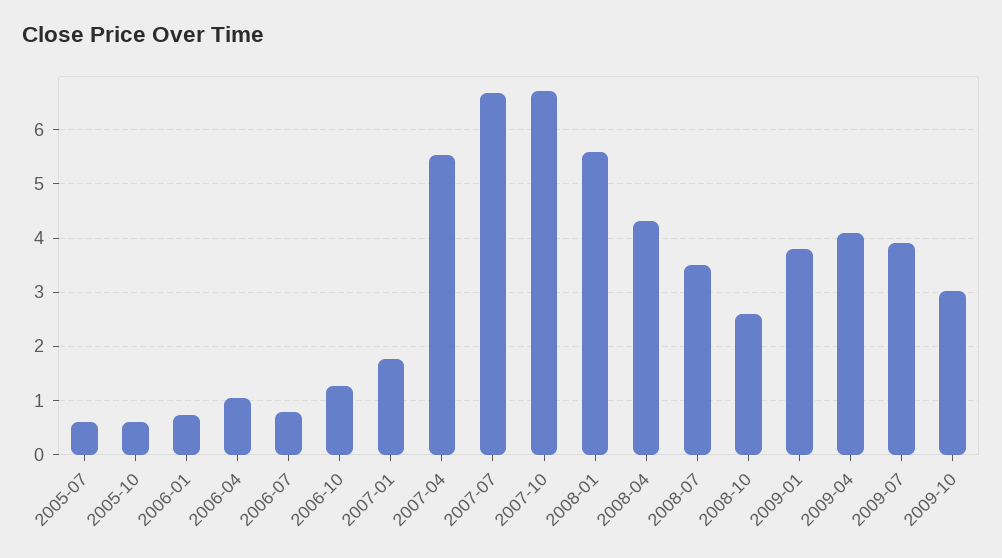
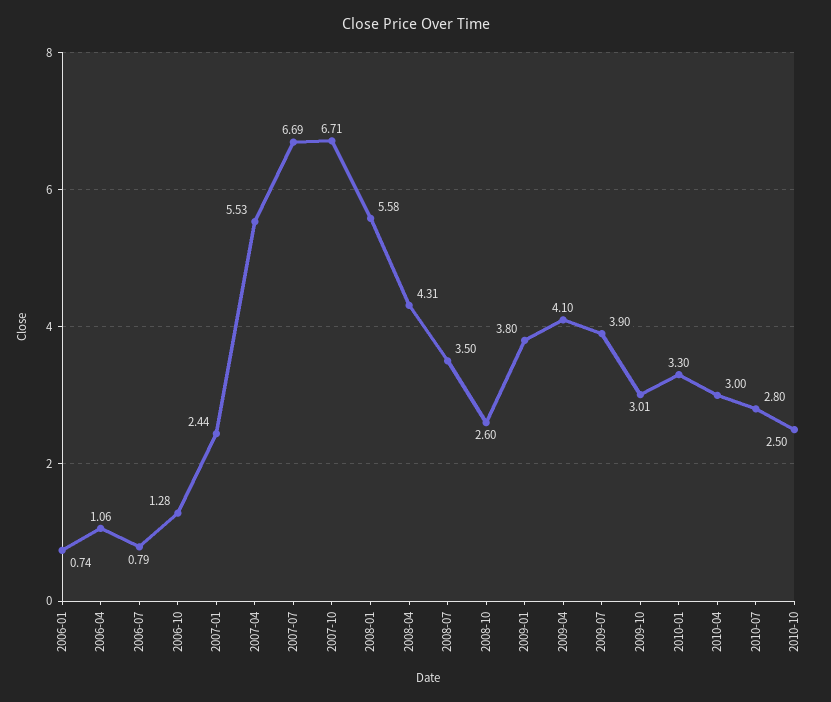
2005-07: 0.6 -> none
2005-10: 0.6 -> none
2007-01: 1.8 -> 2.44
2010-01: none -> 3.3
2010-04: none -> 3
2010-07: none -> 2.8
2010-10: none -> 2.5

